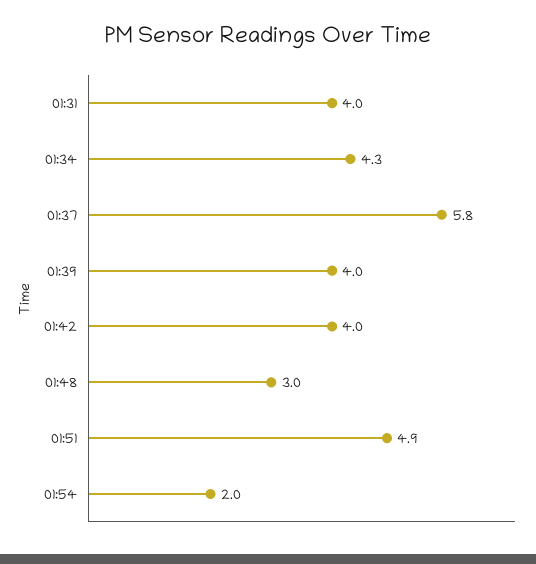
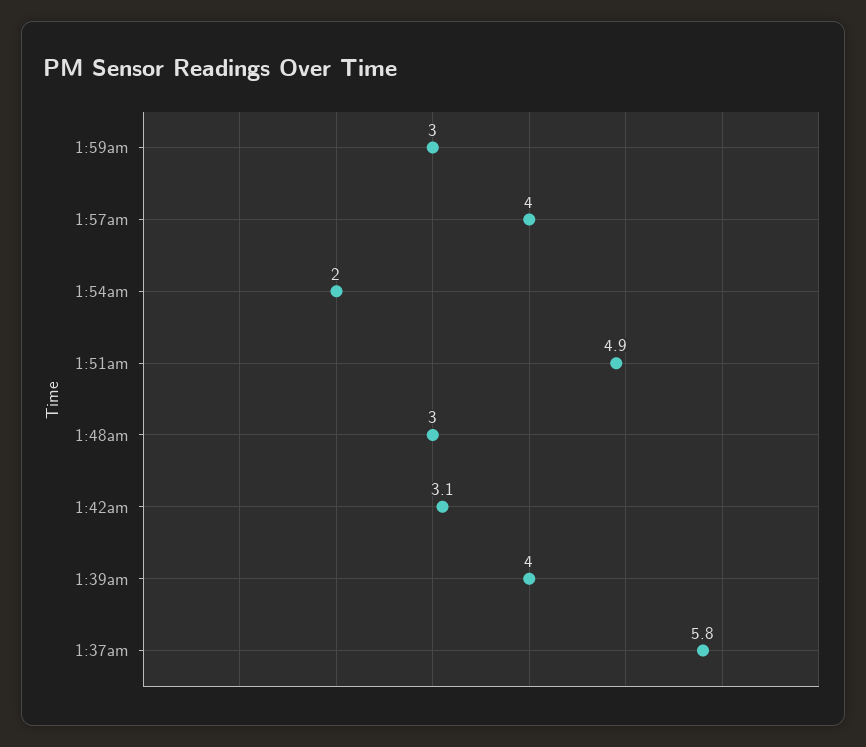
01:31: 4 -> none
01:34: 4.3 -> none
01:42: 4 -> 3.1
1:59am: none -> 3
1:57am: none -> 4

